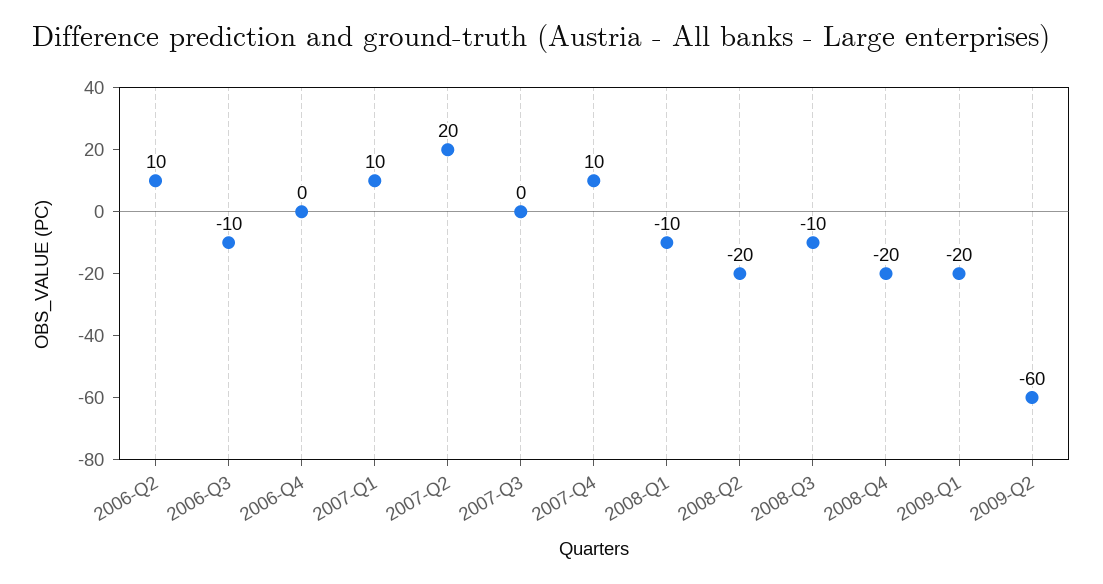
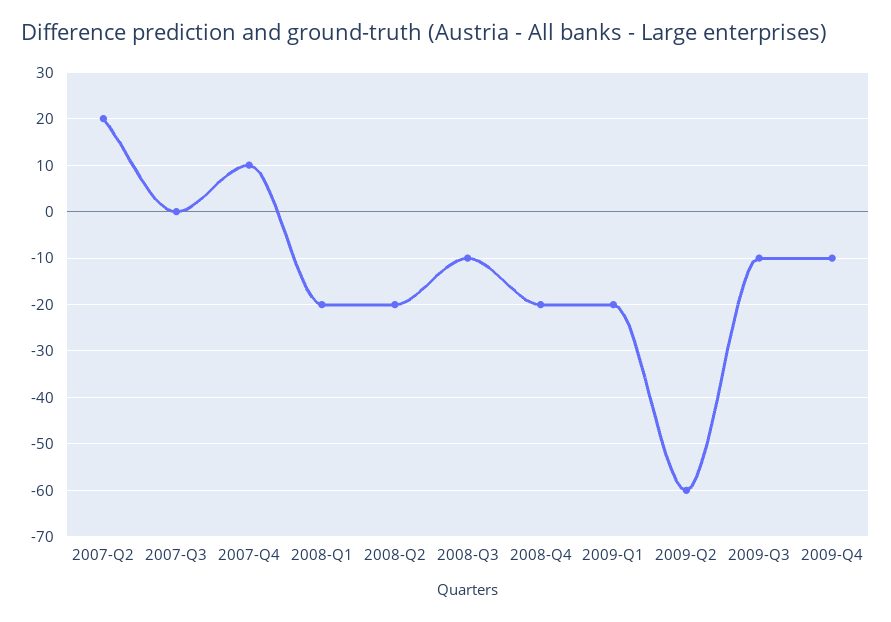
2006-Q2: 10 -> none
2006-Q3: -10 -> none
2006-Q4: 0 -> none
2007-Q1: 10 -> none
2008-Q1: -10 -> -20
2009-Q3: none -> -10
2009-Q4: none -> -10

